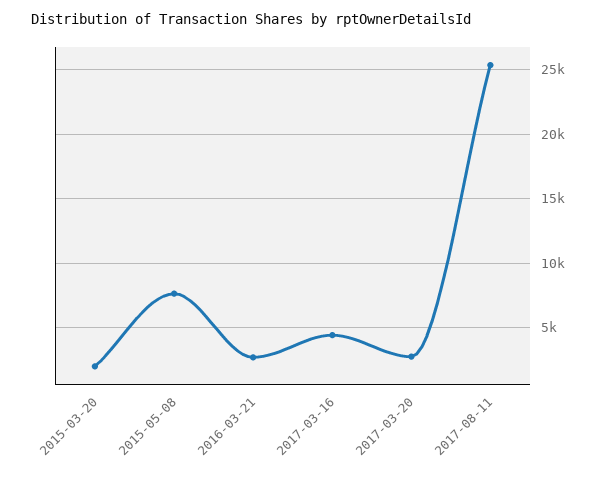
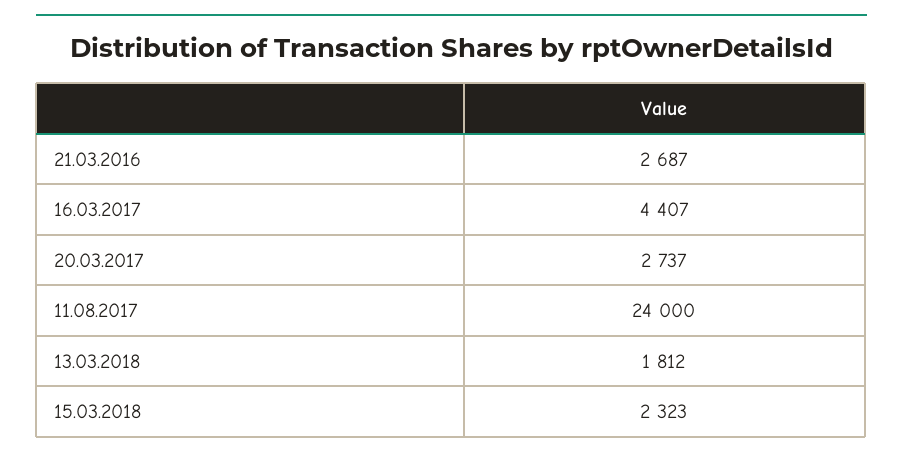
2015-03-20: 2000 -> none
2015-05-08: 7500 -> none
2017-08-11: 25500 -> 24000
13.03.2018: none -> 1812
15.03.2018: none -> 2323

